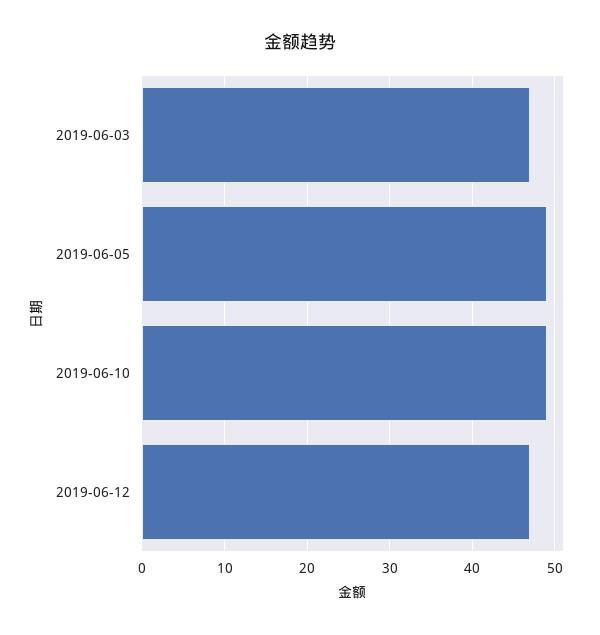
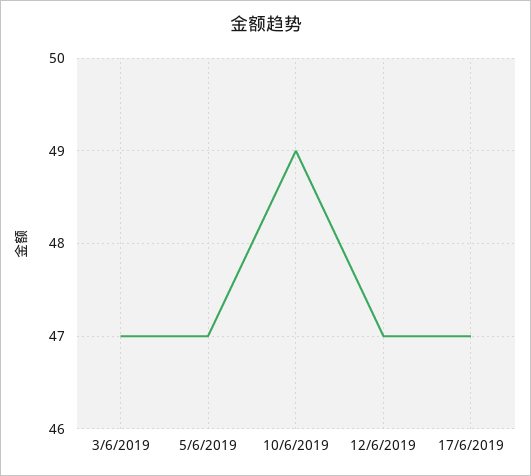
2019-06-05: 49 -> 47
17/6/2019: none -> 47

